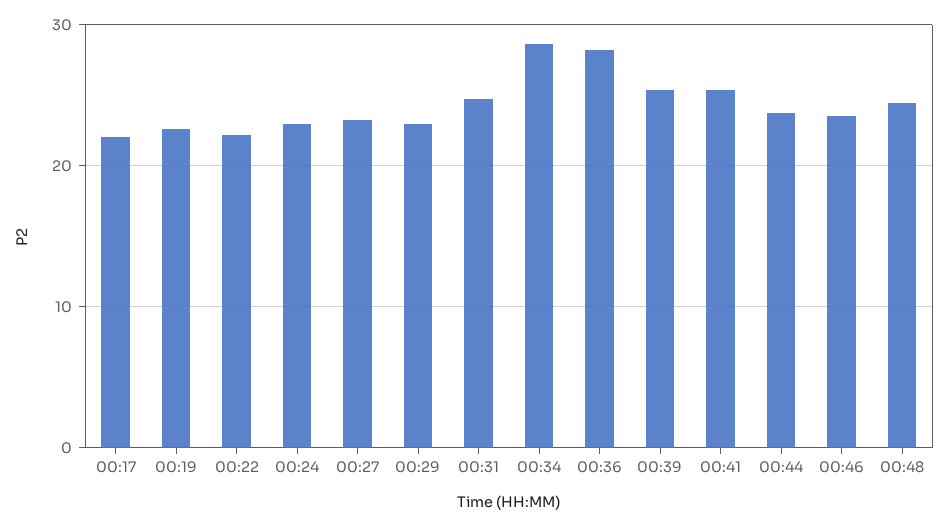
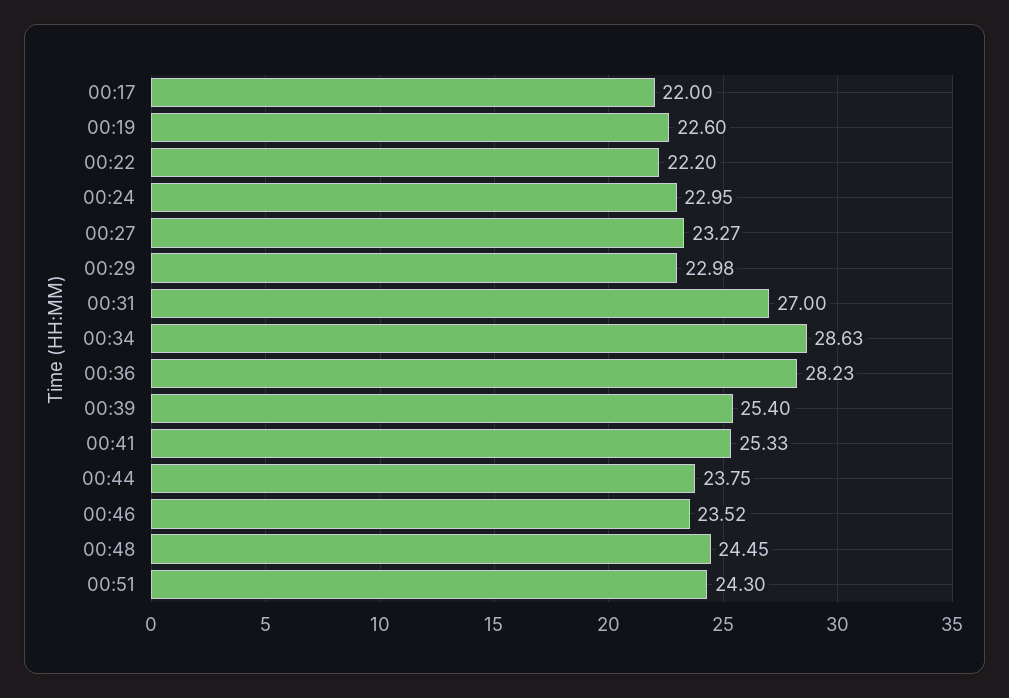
00:31: 25 -> 27
00:51: none -> 24.3

